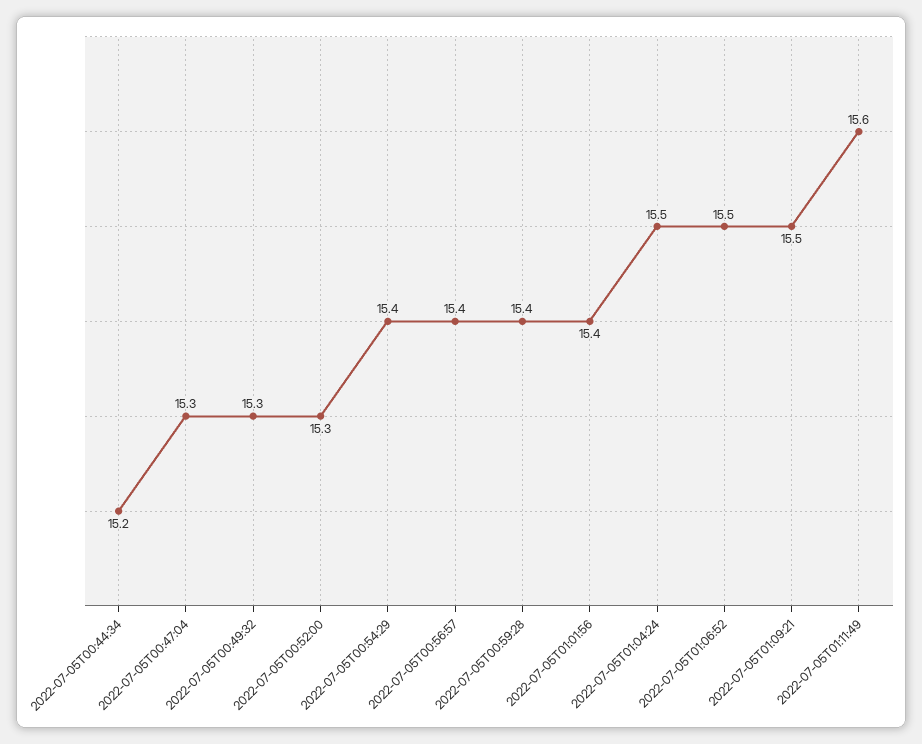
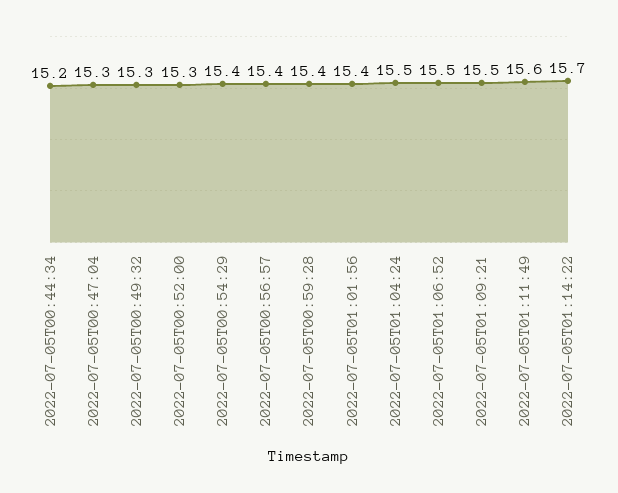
2022-07-05T01:14:22: none -> 15.7

